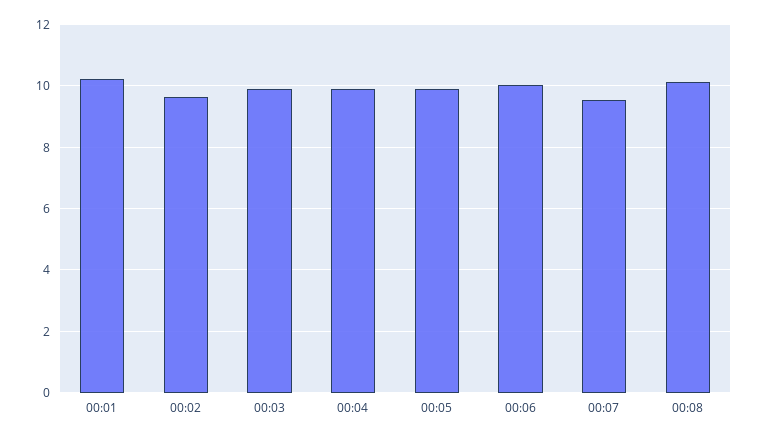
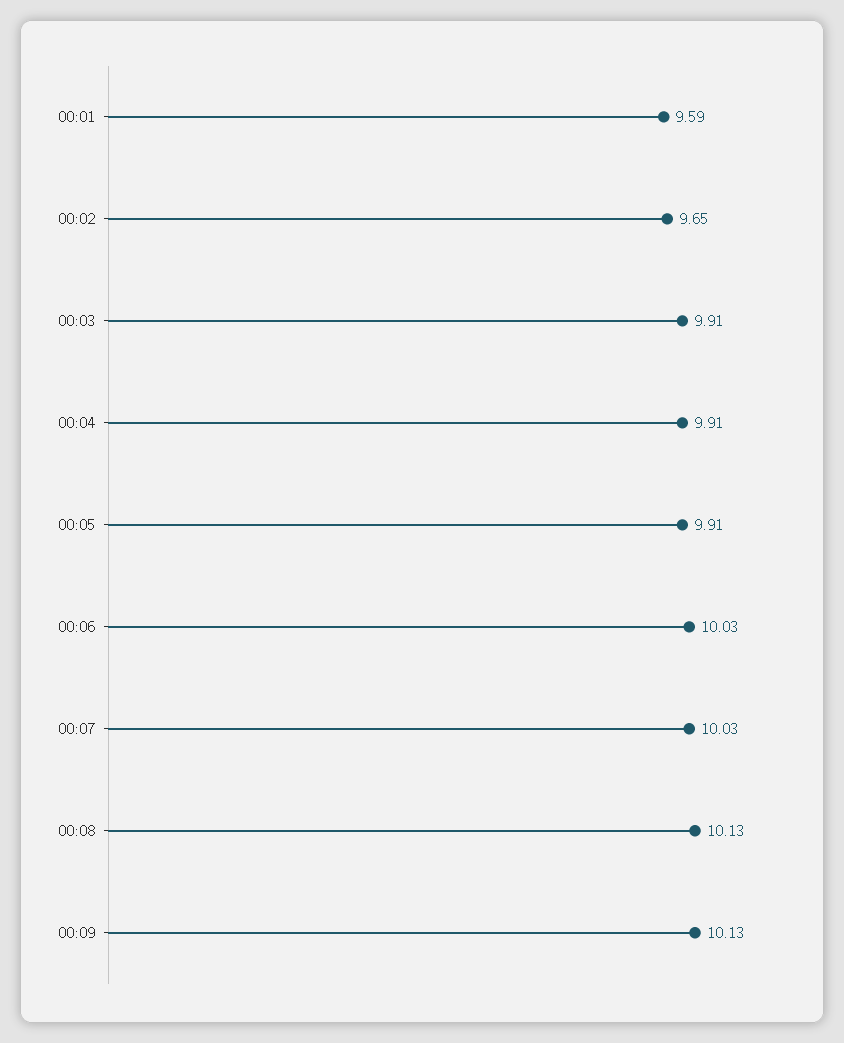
00:01: 10.2 -> 9.59
00:07: 9.6 -> 10.03
00:09: none -> 10.13

